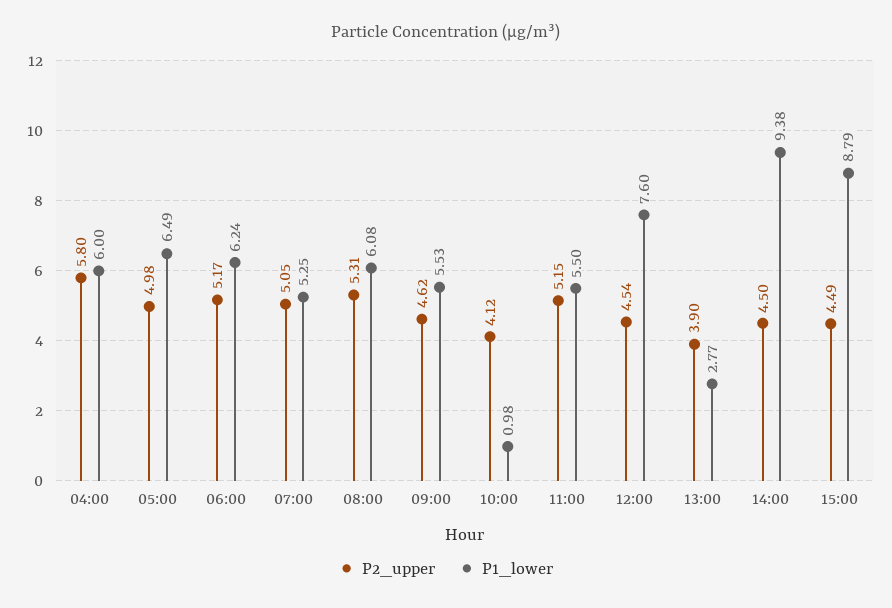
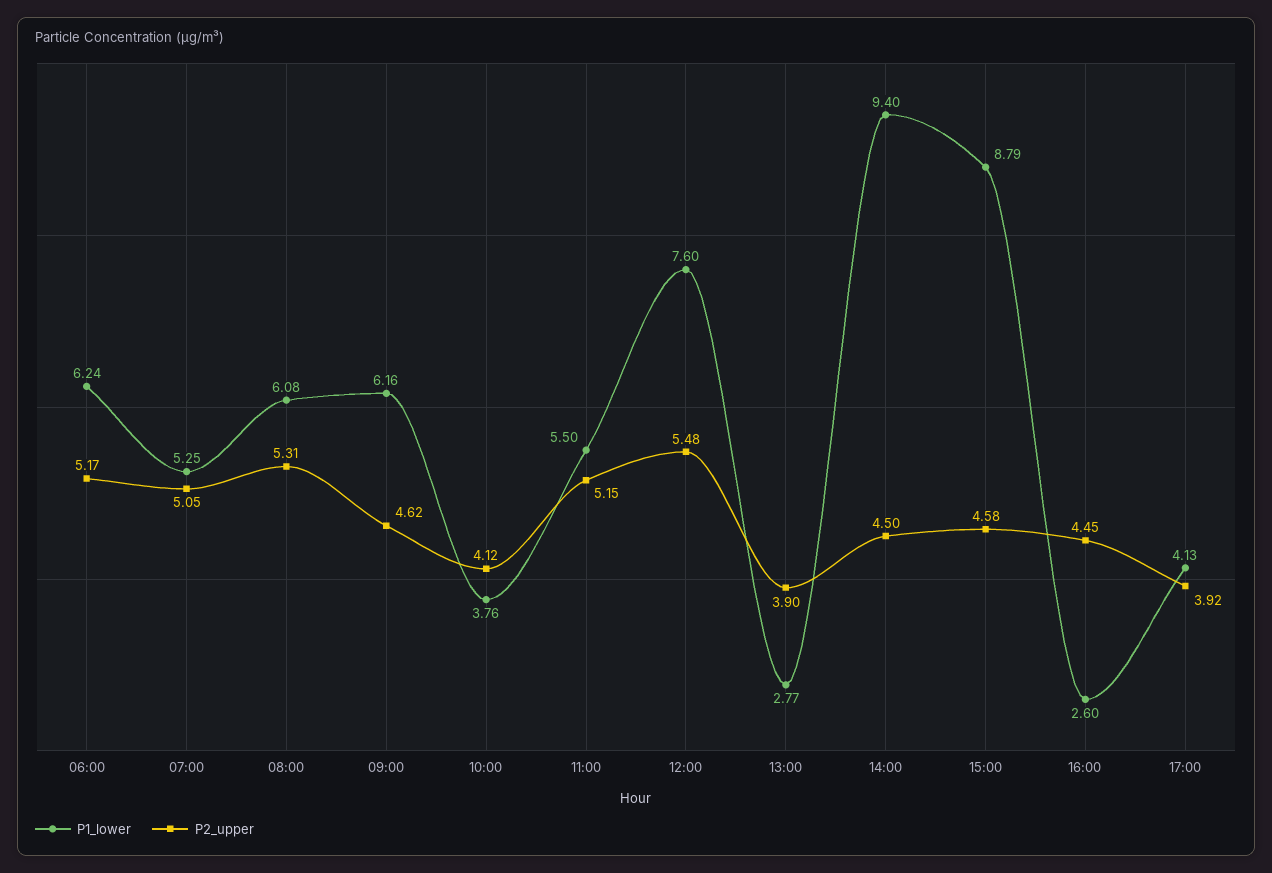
P2_upper, 04:00: 5.8 -> none
P1_lower, 04:00: 6 -> none
P2_upper, 05:00: 4.98 -> none
P1_lower, 05:00: 6.49 -> none
P1_lower, 09:00: 5.53 -> 6.16
P1_lower, 10:00: 0.98 -> 3.76
P2_upper, 12:00: 4.54 -> 5.48
P1_lower, 14:00: 9.38 -> 9.4
P2_upper, 15:00: 4.49 -> 4.58
P1_lower, 16:00: none -> 2.6
P2_upper, 16:00: none -> 4.45
P1_lower, 17:00: none -> 4.13
P2_upper, 17:00: none -> 3.92

